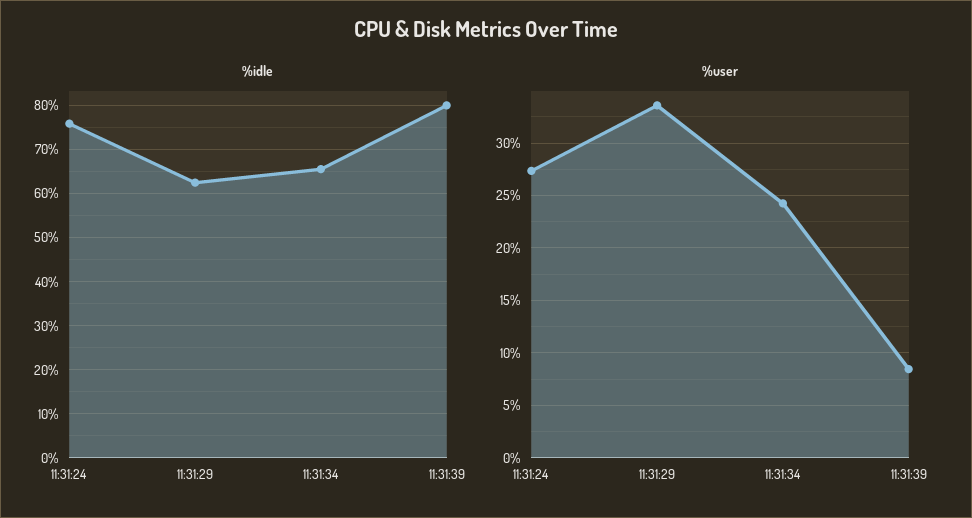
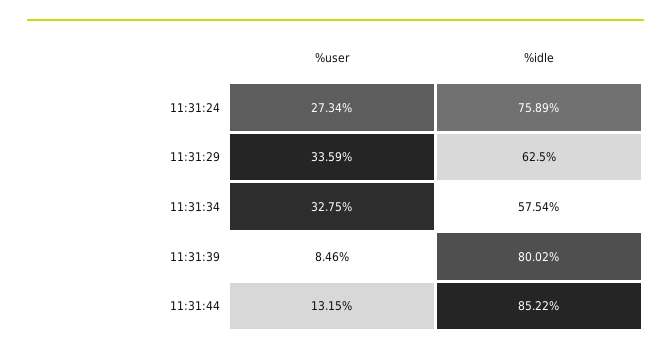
%idle, 11:31:34: 66 -> 57.54
%user, 11:31:34: 24 -> 32.75
%user, 11:31:44: none -> 13.15
%idle, 11:31:44: none -> 85.22

